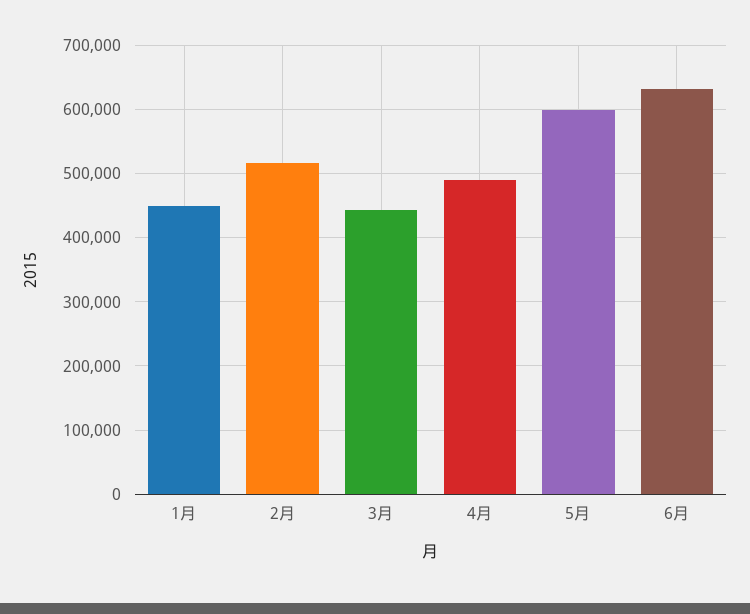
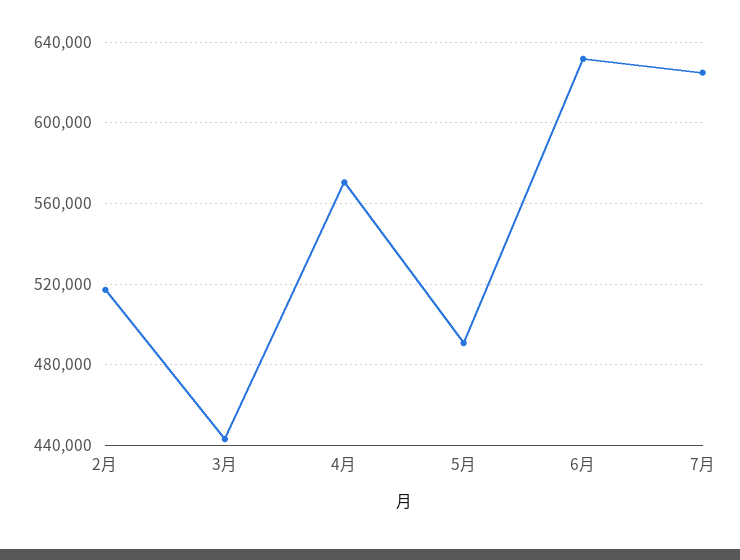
1月: 450000 -> none
4月: 490000 -> 570000
5月: 600000 -> 490000
7月: none -> 625000

